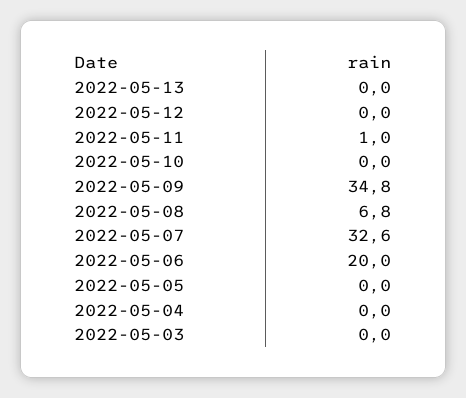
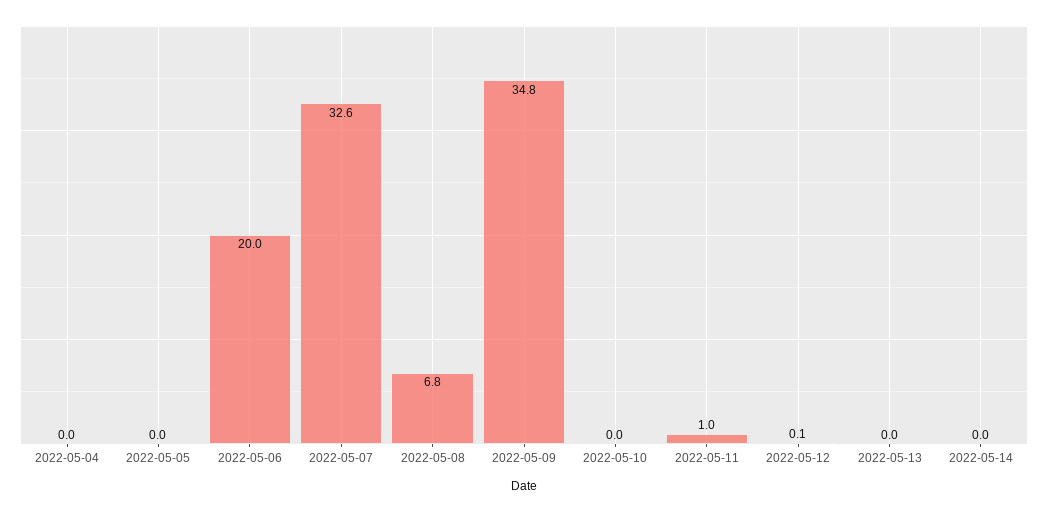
2022-05-12: 0 -> 0.1
2022-05-03: 0 -> none
2022-05-14: none -> 0

